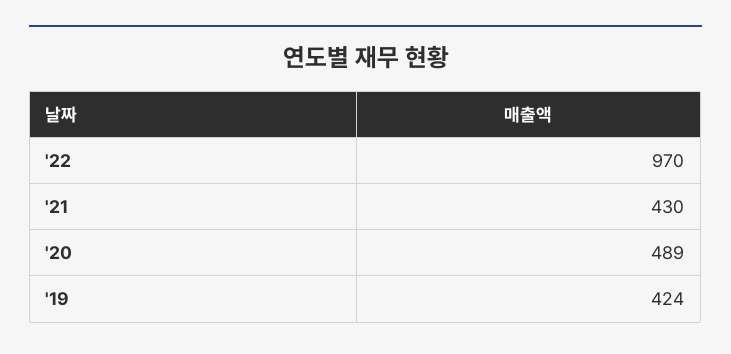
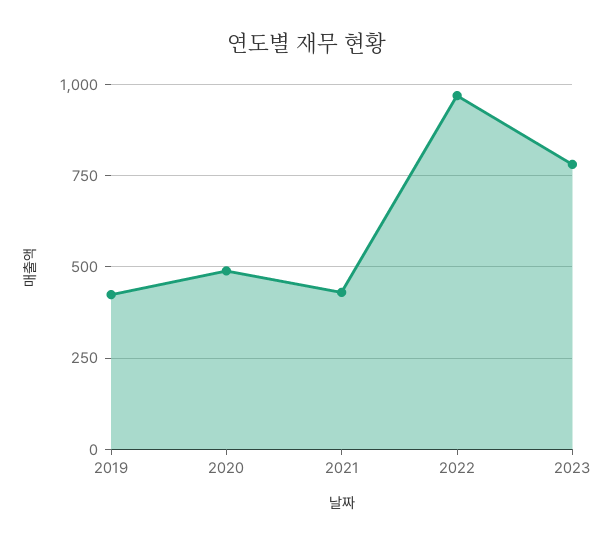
2023: none -> 775

